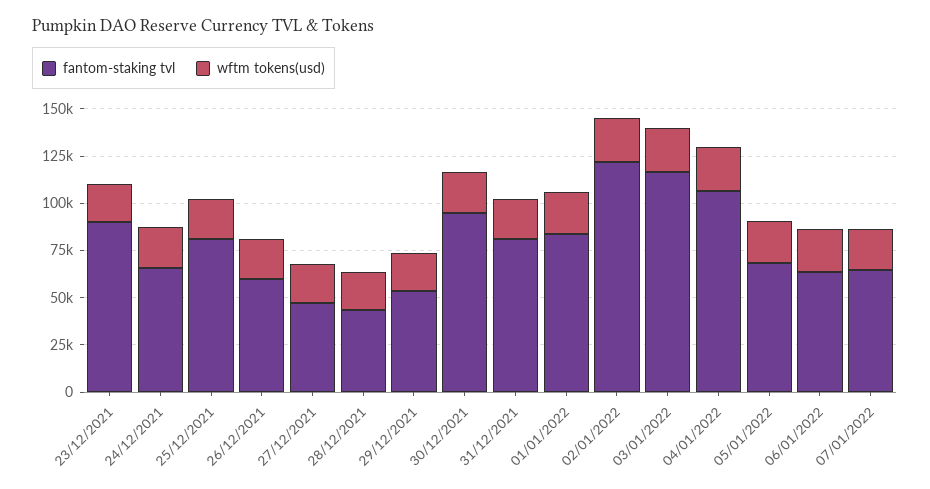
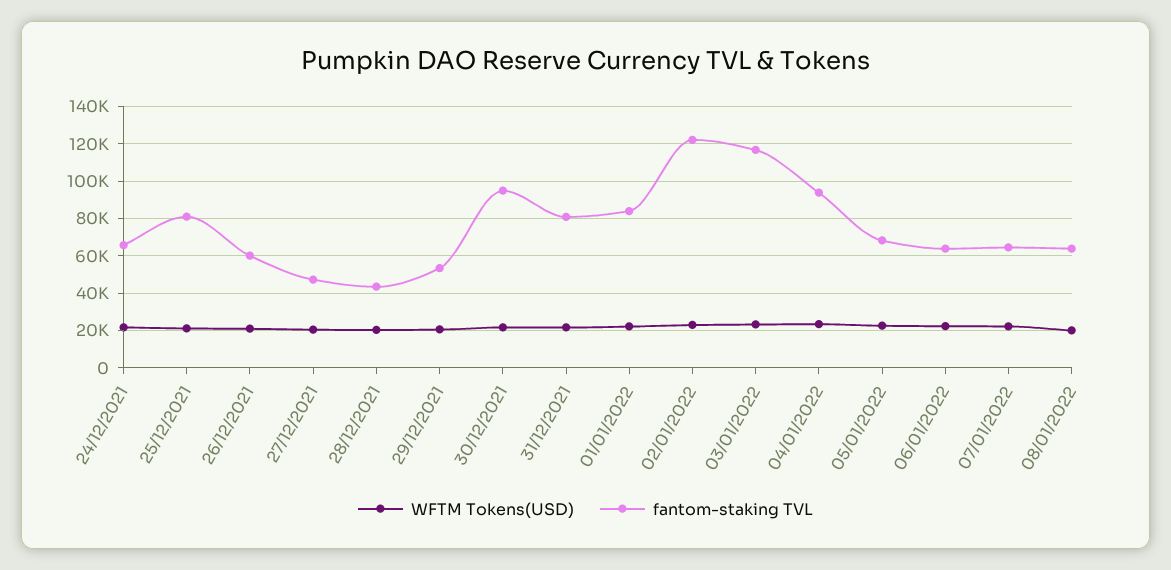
fantom-staking tvl, 23/12/2021: 90000 -> none
wftm tokens(usd), 23/12/2021: 20000 -> none
fantom-staking tvl, 04/01/2022: 105000 -> 95000
wftm tokens(usd), 08/01/2022: none -> 20000
fantom-staking tvl, 08/01/2022: none -> 65000

